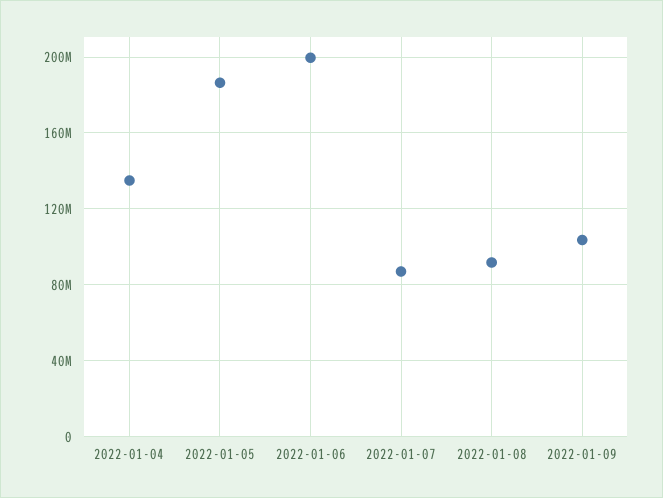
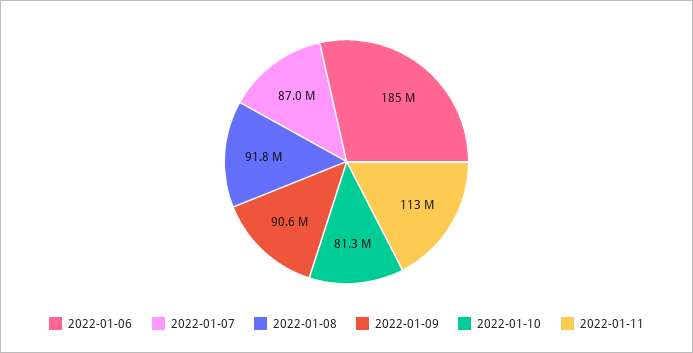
2022-01-04: 135000000 -> none
2022-01-05: 185000000 -> none
2022-01-06: 200000000 -> 185000000
2022-01-09: 105000000 -> 90600000
2022-01-10: none -> 81300000
2022-01-11: none -> 113000000

